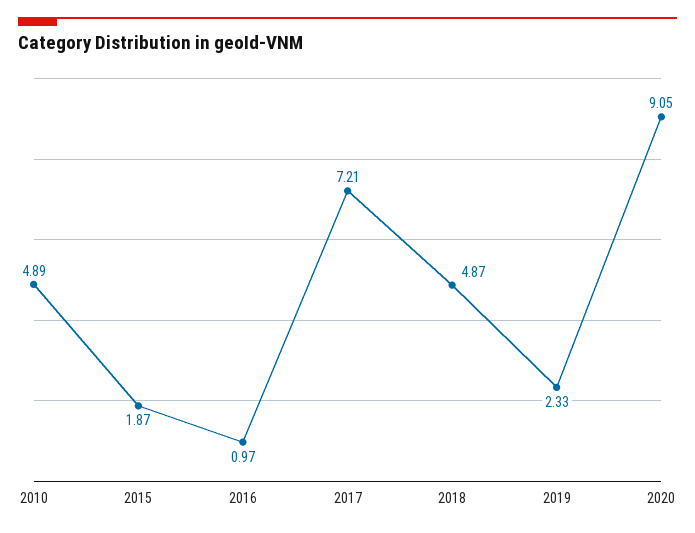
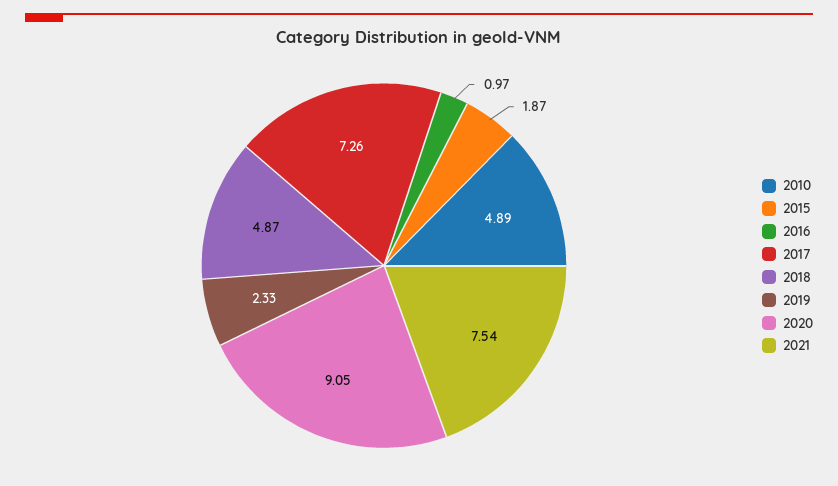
2017: 7.21 -> 7.26
2021: none -> 7.54

